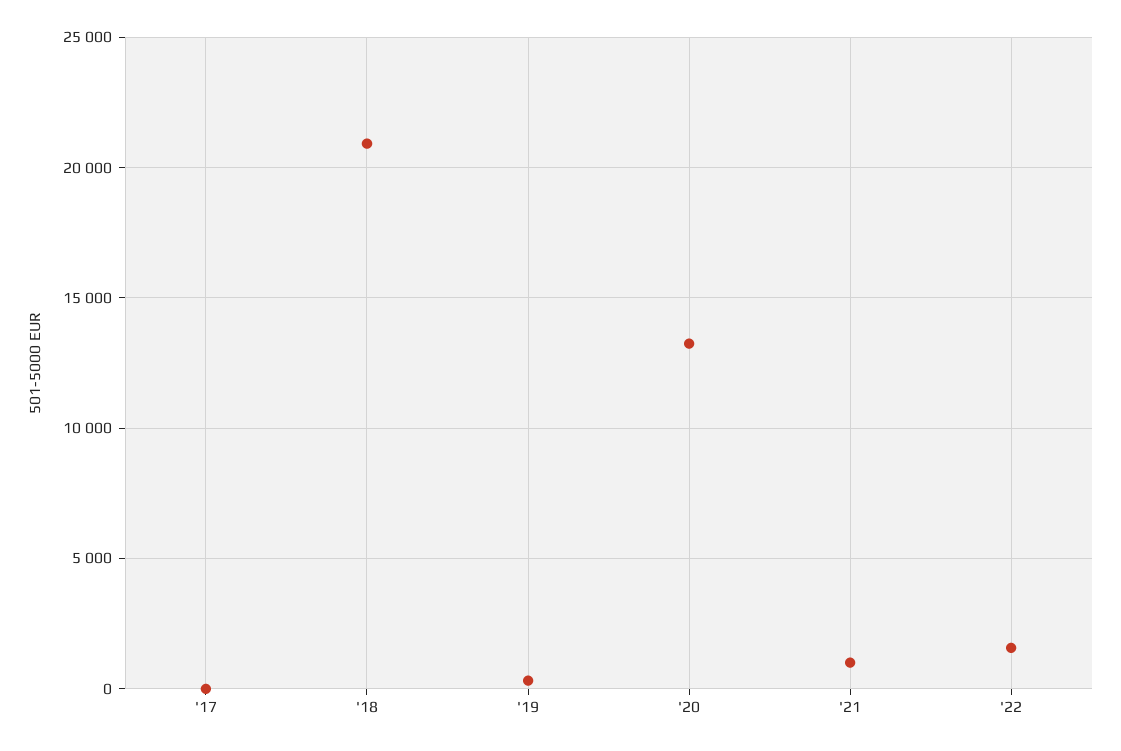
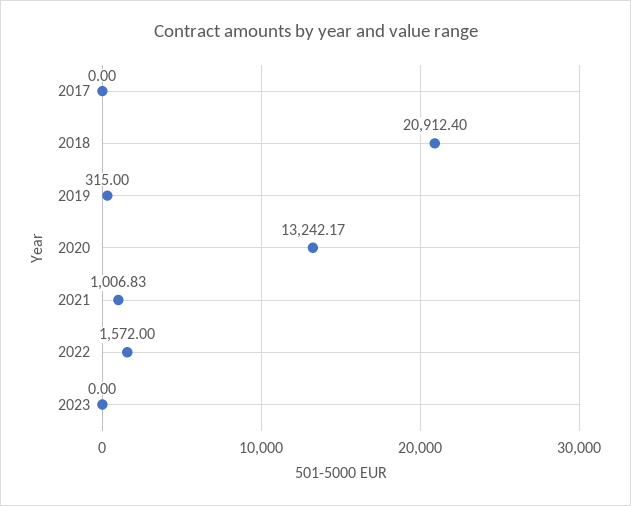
2023: none -> 0

